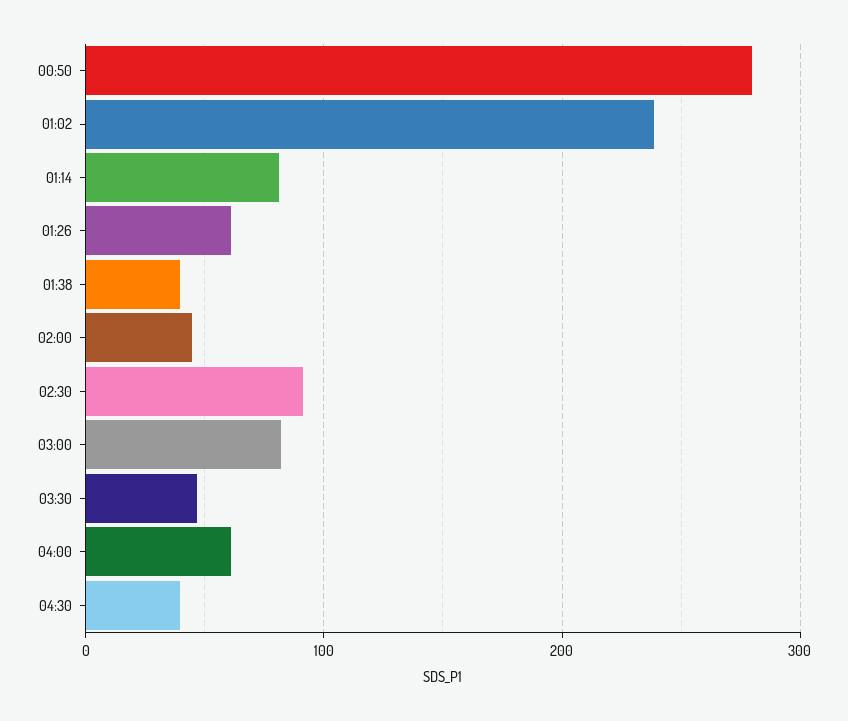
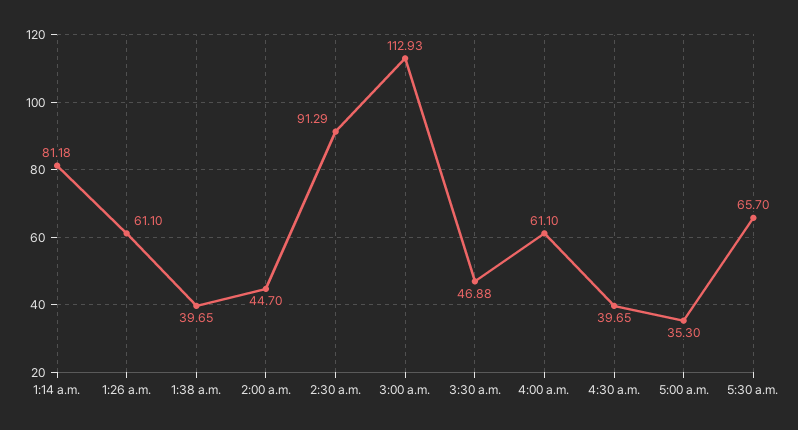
00:50: 280 -> none
01:02: 240 -> none
03:00: 80 -> 112.93
5:00 a.m.: none -> 35.3
5:30 a.m.: none -> 65.7

